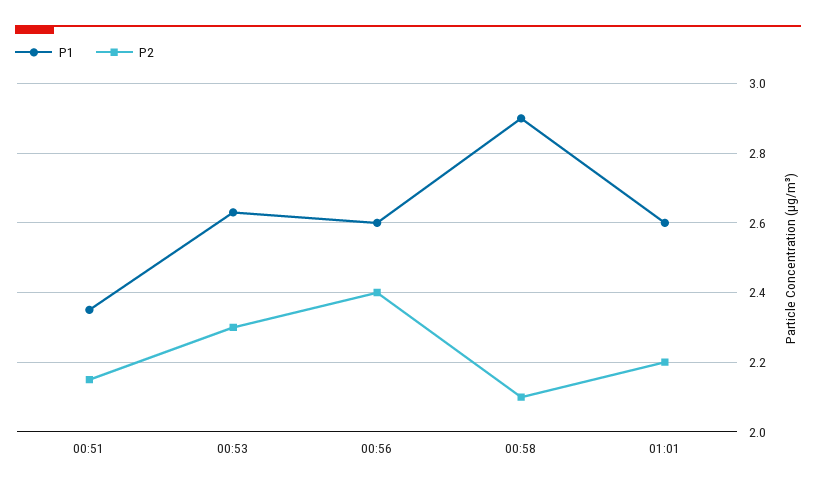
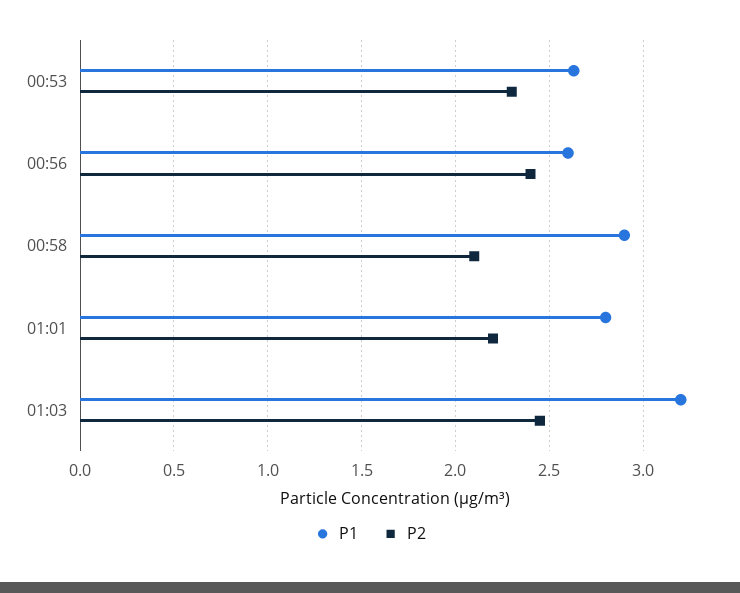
P1, 00:51: 2.35 -> none
P2, 00:51: 2.15 -> none
P1, 01:01: 2.6 -> 2.8
P1, 01:03: none -> 3.2
P2, 01:03: none -> 2.45

